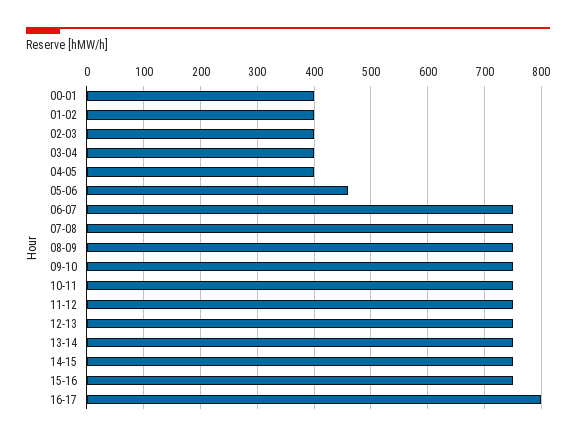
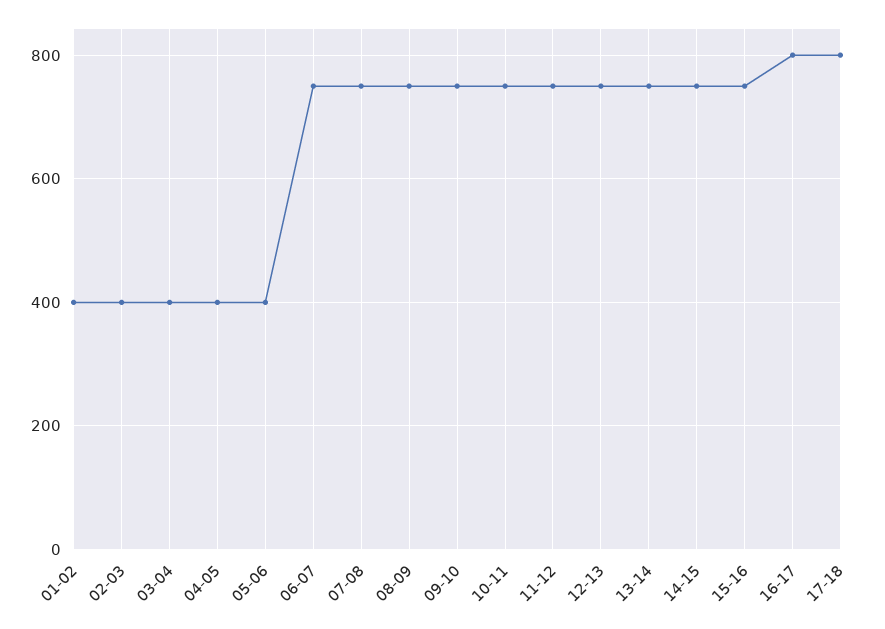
00-01: 400 -> none
05-06: 460 -> 400
17-18: none -> 800

